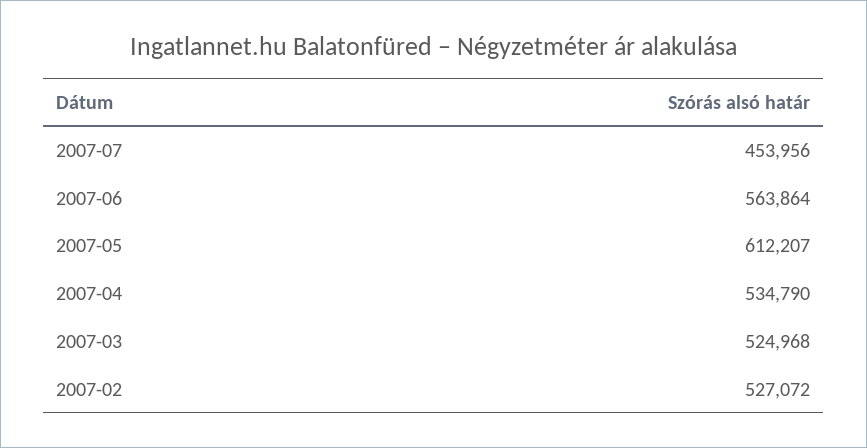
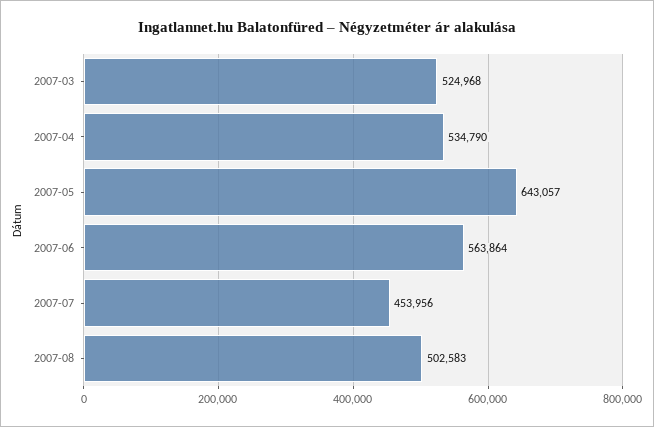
2007-05: 612207 -> 643057
2007-02: 527072 -> none
2007-08: none -> 502583

